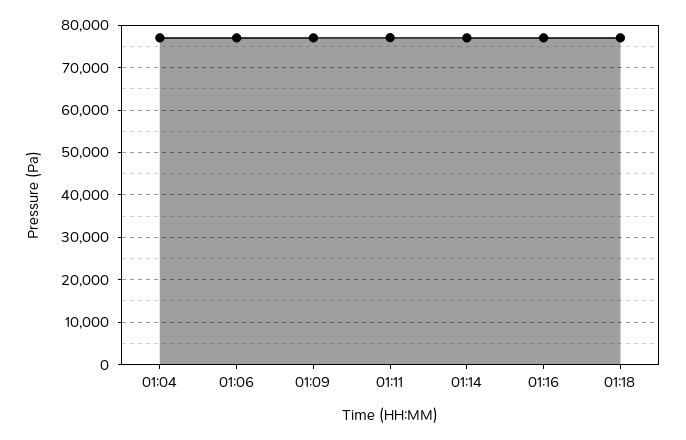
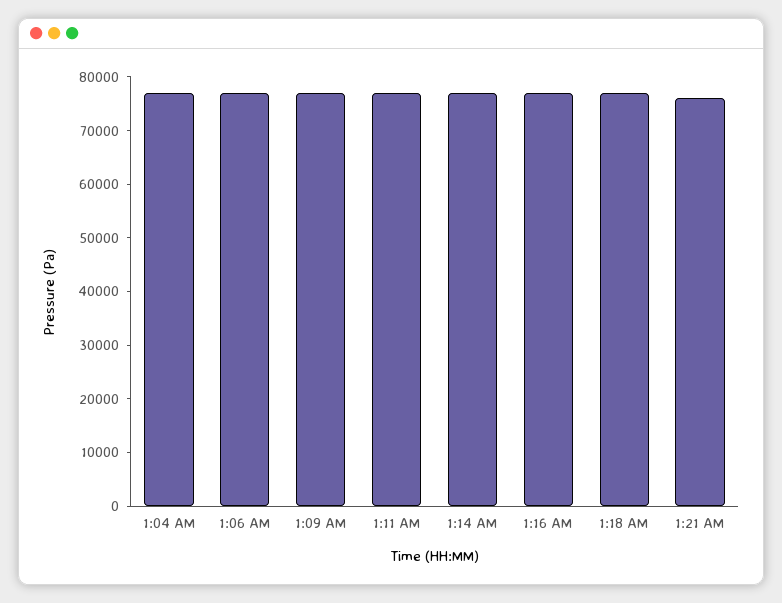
1:21 AM: none -> 76000

